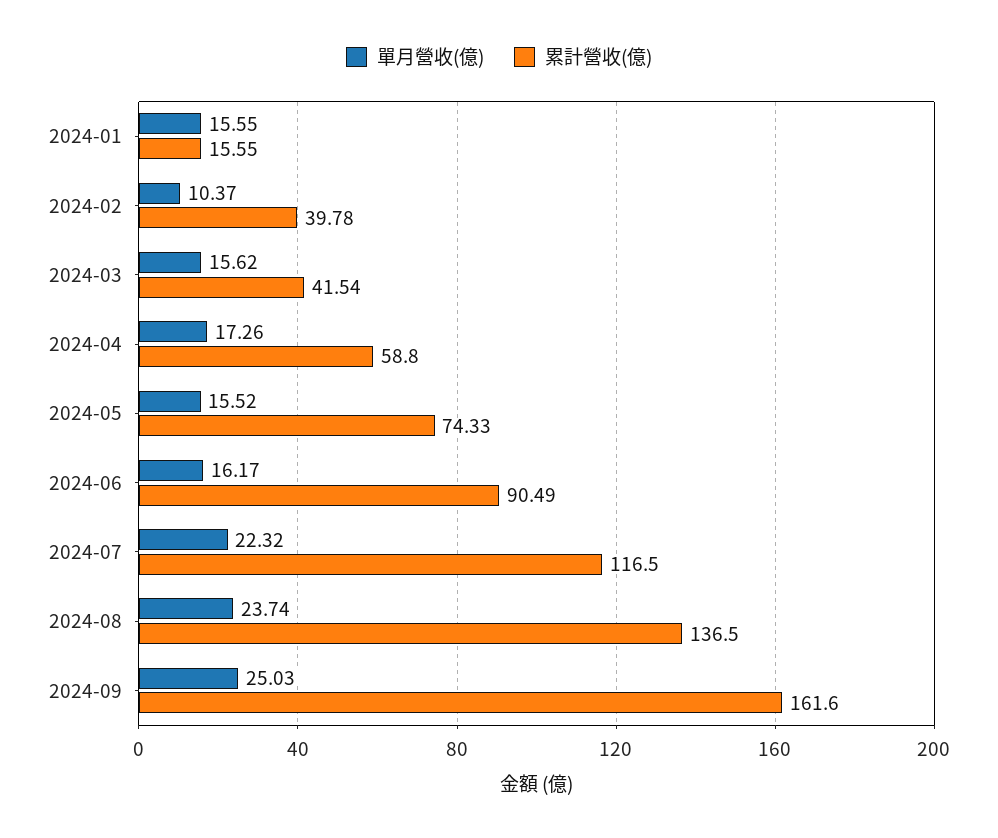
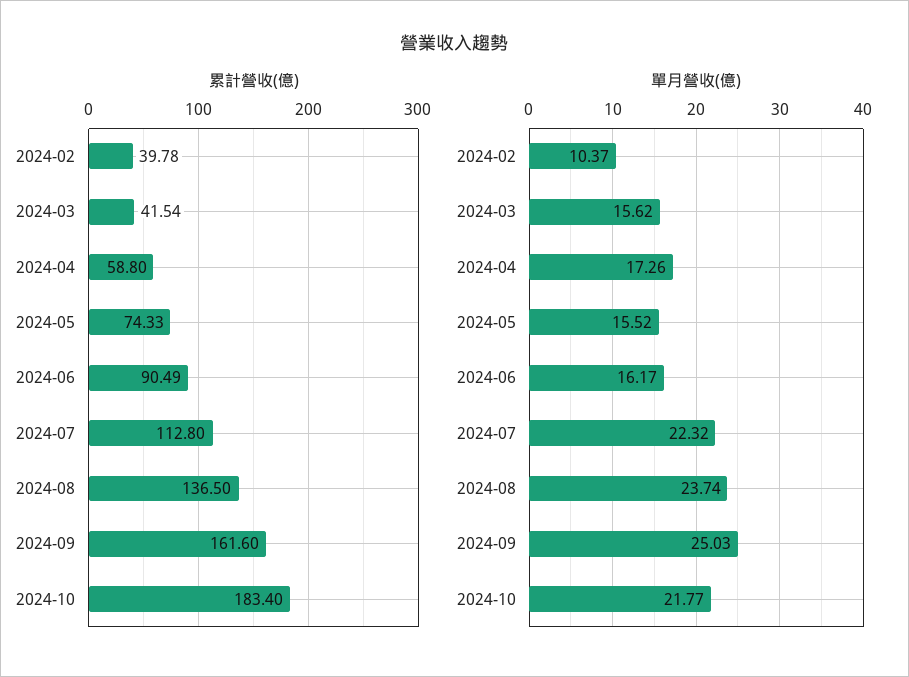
單月營收(億), 2024-01: 15.55 -> none
累計營收(億), 2024-01: 15.55 -> none
累計營收(億), 2024-07: 116.5 -> 112.8
累計營收(億), 2024-10: none -> 183.4
單月營收(億), 2024-10: none -> 21.77

